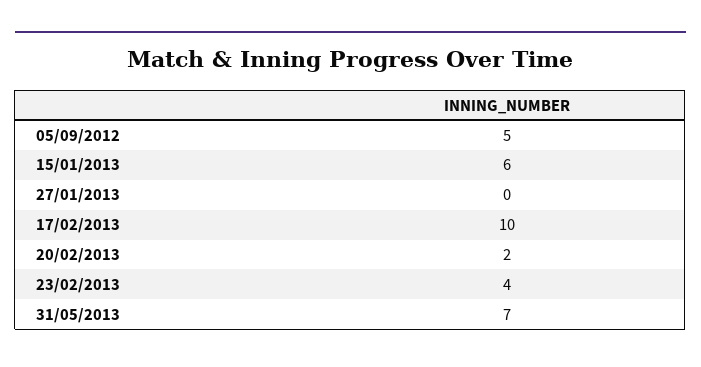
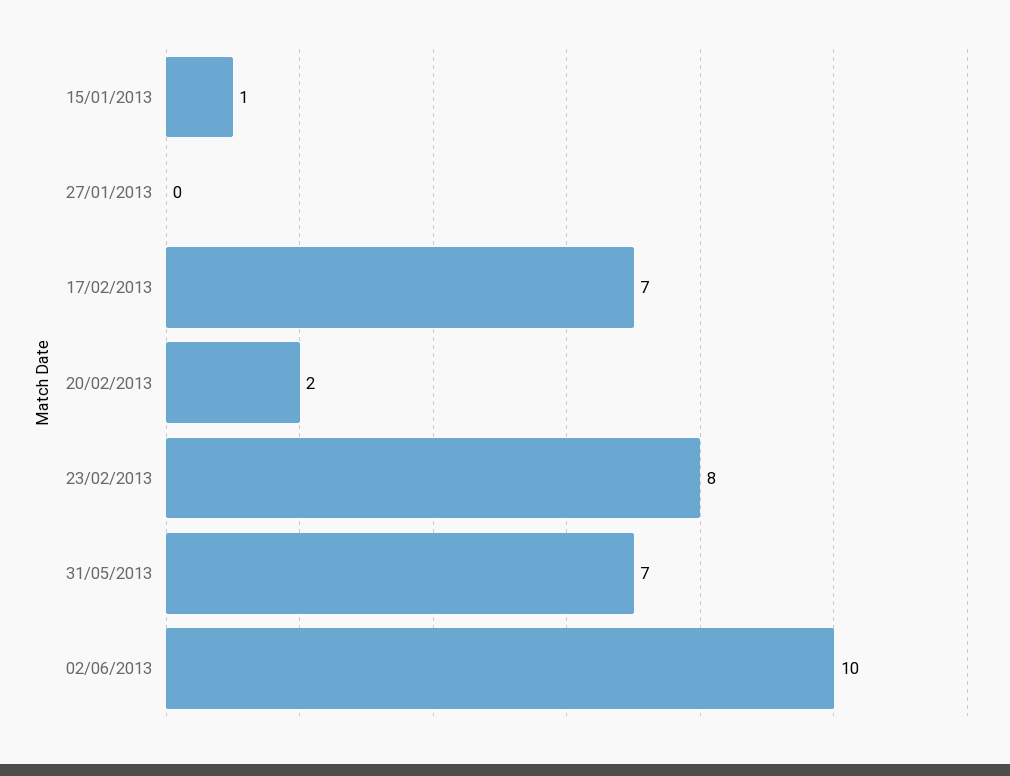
05/09/2012: 5 -> none
15/01/2013: 6 -> 1
17/02/2013: 10 -> 7
23/02/2013: 4 -> 8
02/06/2013: none -> 10

